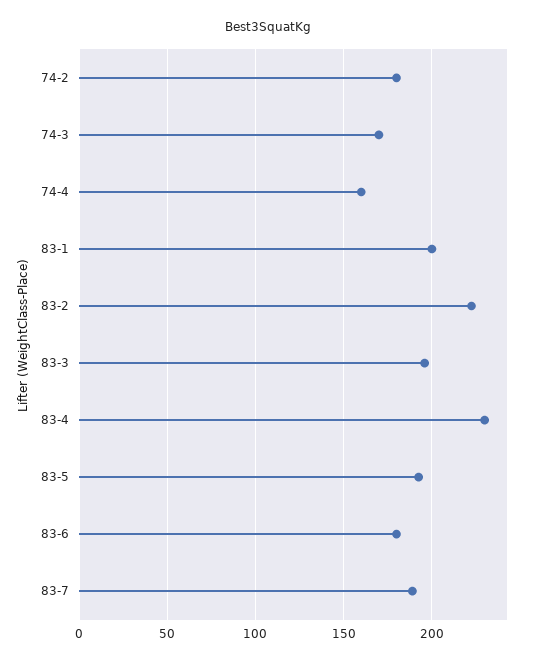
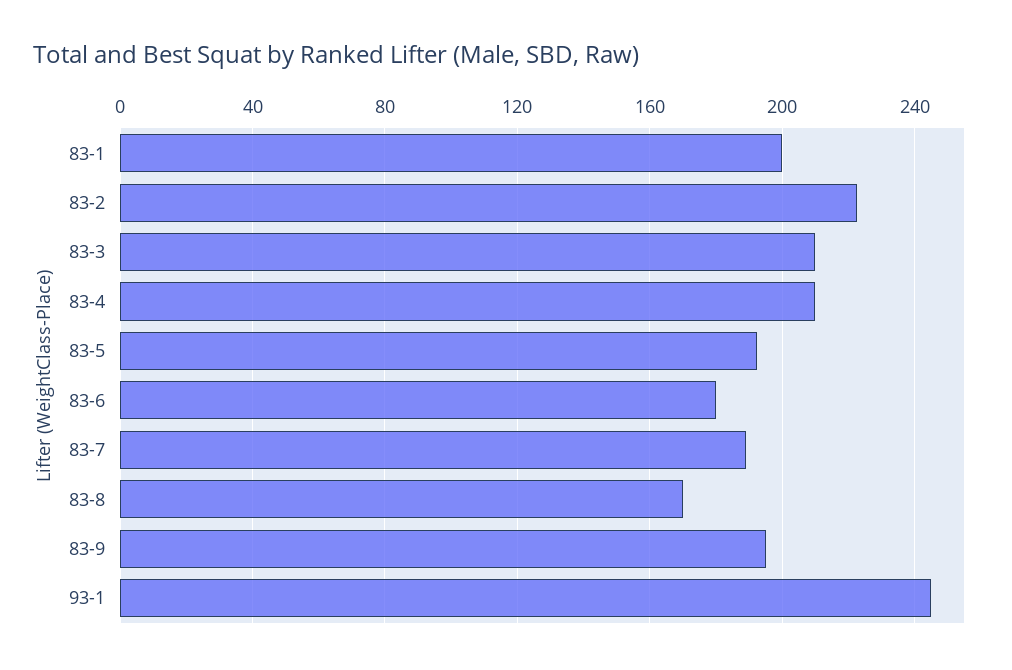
74-2: 180 -> none
74-3: 170 -> none
74-4: 160 -> none
83-3: 195 -> 210
83-4: 230 -> 210
83-8: none -> 170
83-9: none -> 195
93-1: none -> 245

